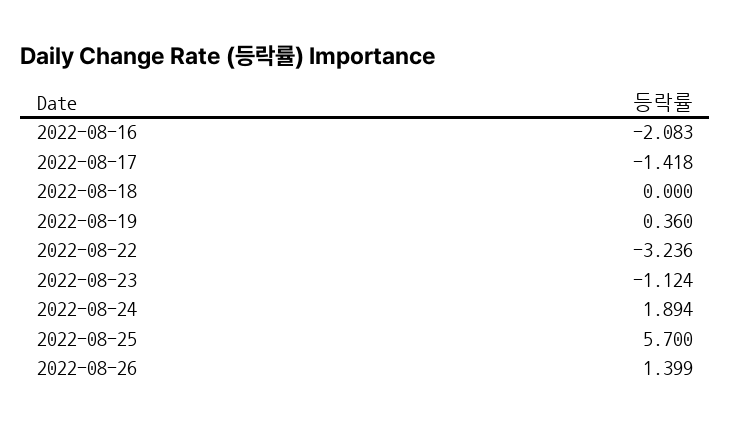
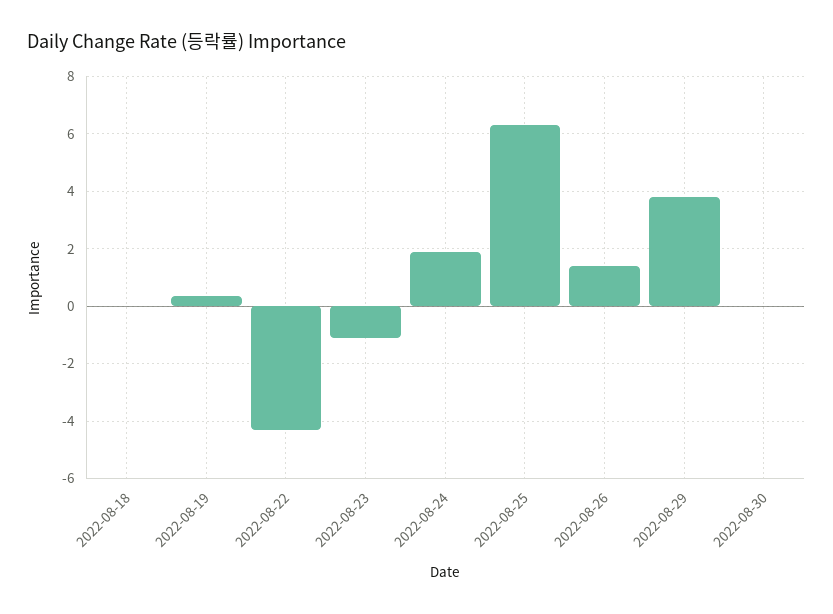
2022-08-16: -2.083 -> none
2022-08-17: -1.418 -> none
2022-08-22: -3.236 -> -4.25
2022-08-25: 5.7 -> 6.25
2022-08-29: none -> 3.75
2022-08-30: none -> 0

